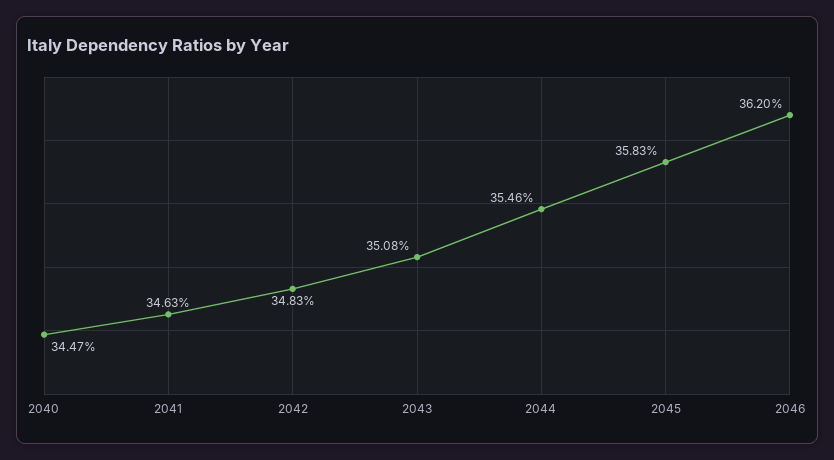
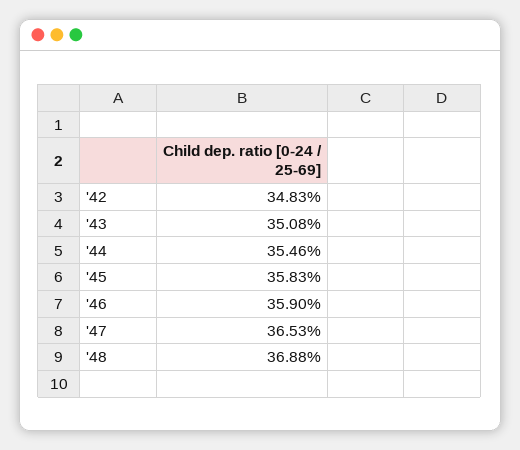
2040: 34.47 -> none
2041: 34.63 -> none
2046: 36.2 -> 35.9
'47: none -> 36.53
'48: none -> 36.88

